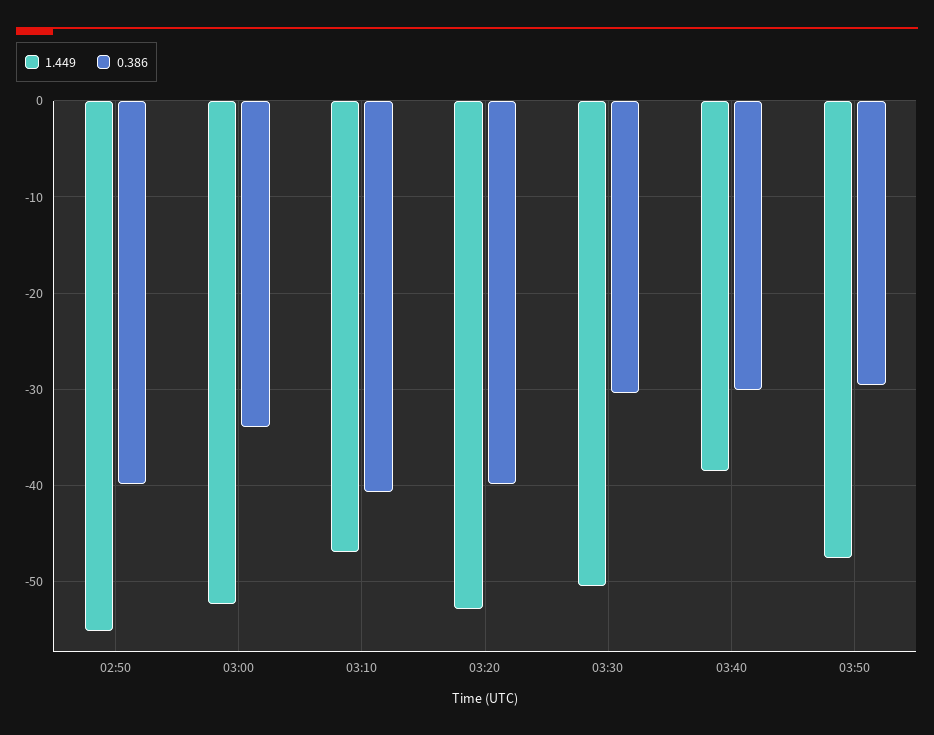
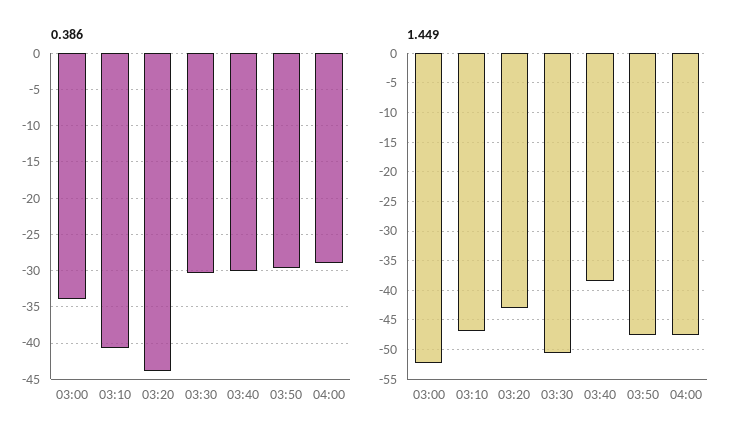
1.449, 02:50: -55 -> none
0.386, 02:50: -40 -> none
1.449, 03:20: -53 -> -42.5
0.386, 03:20: -40 -> -44
0.386, 04:00: none -> -29
1.449, 04:00: none -> -47.5

